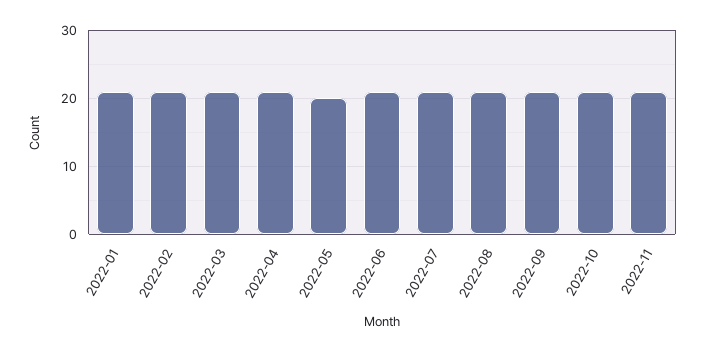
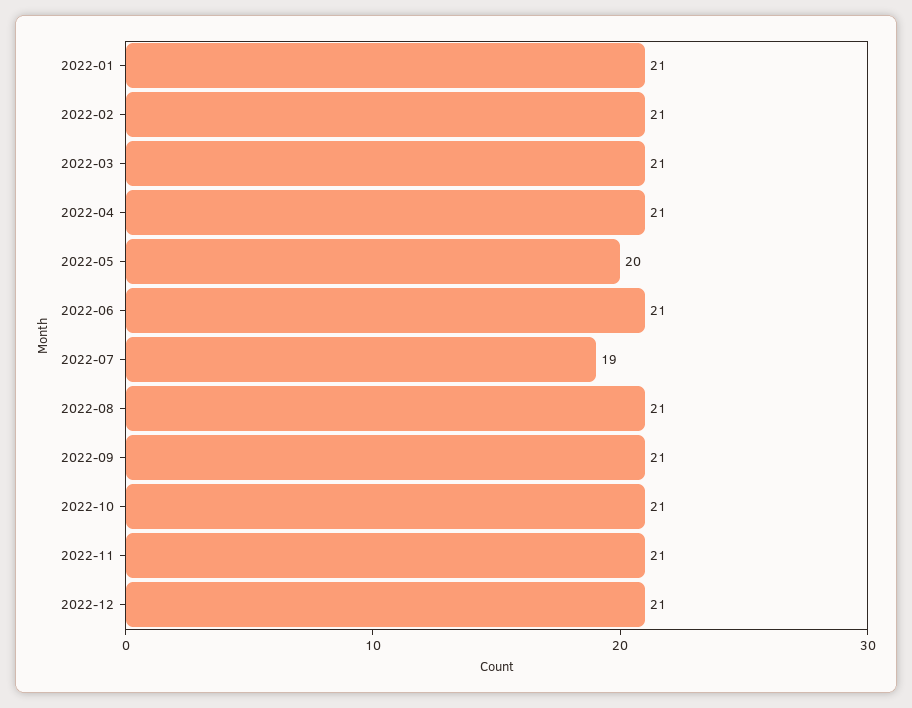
2022-07: 21 -> 19
2022-12: none -> 21

